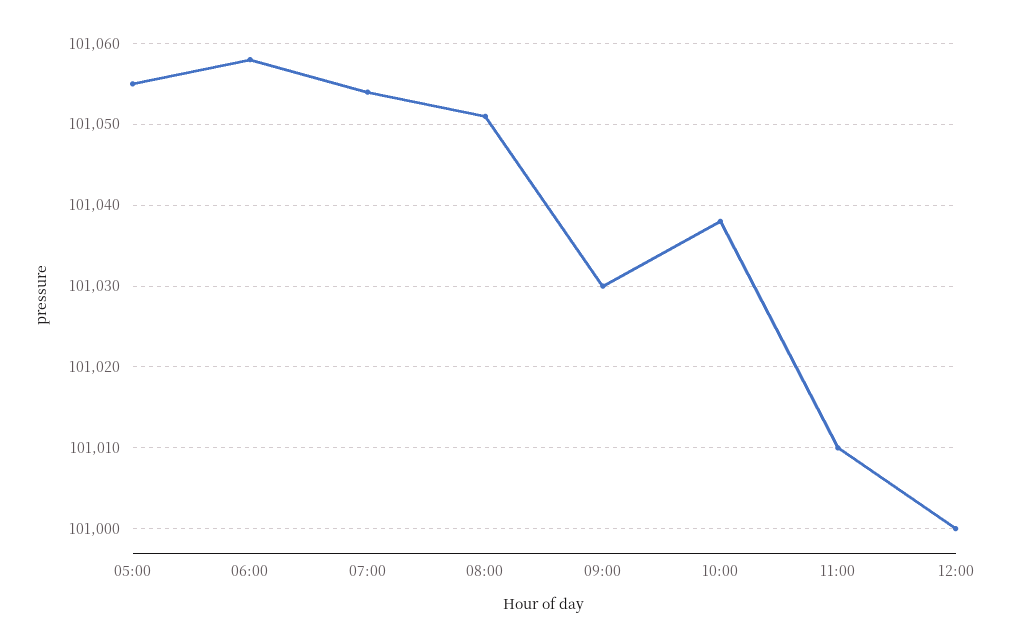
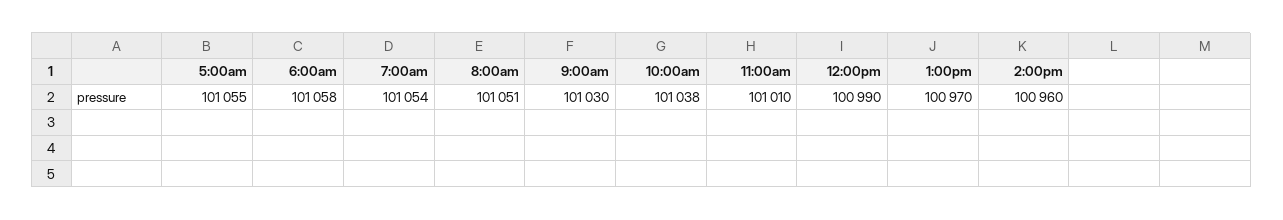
12:00: 101000 -> 100990
1:00pm: none -> 100970
2:00pm: none -> 100960

